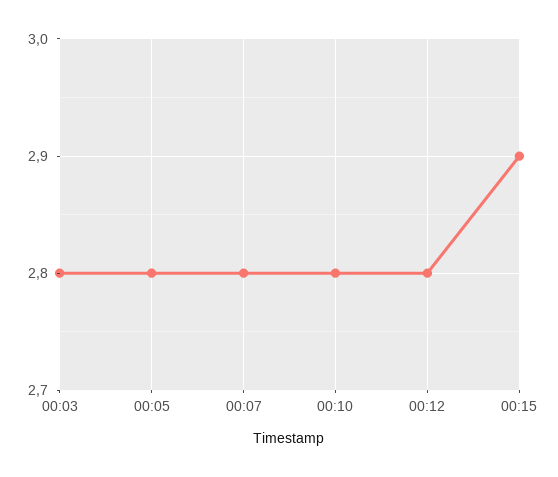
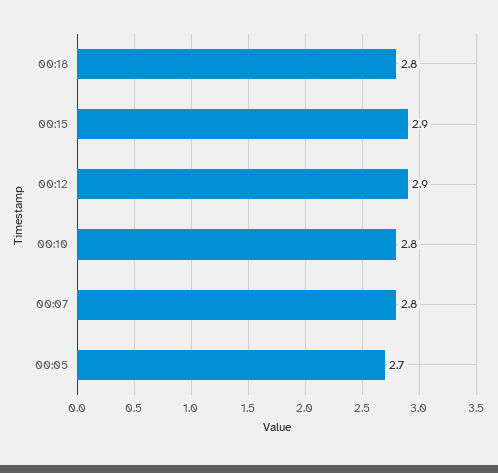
00:03: 2.8 -> none
00:05: 2.8 -> 2.7
00:12: 2.8 -> 2.9
00:18: none -> 2.8

